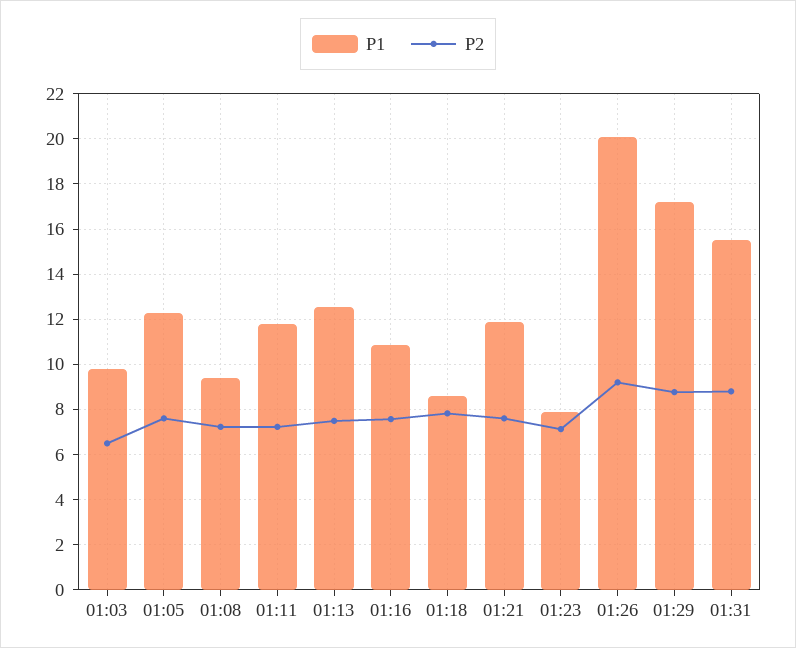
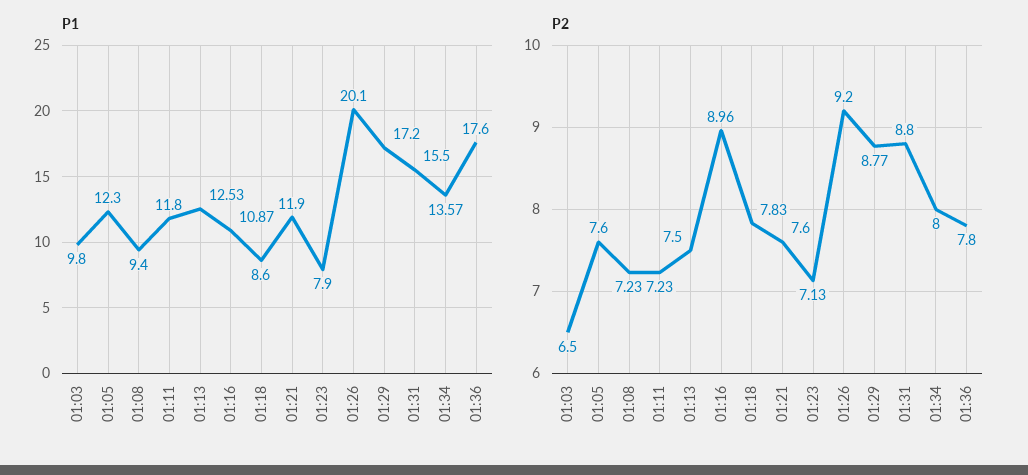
P2, 01:16: 7.5 -> 8.96
P1, 01:34: none -> 13.57
P1, 01:36: none -> 17.6
P2, 01:34: none -> 8
P2, 01:36: none -> 7.8

